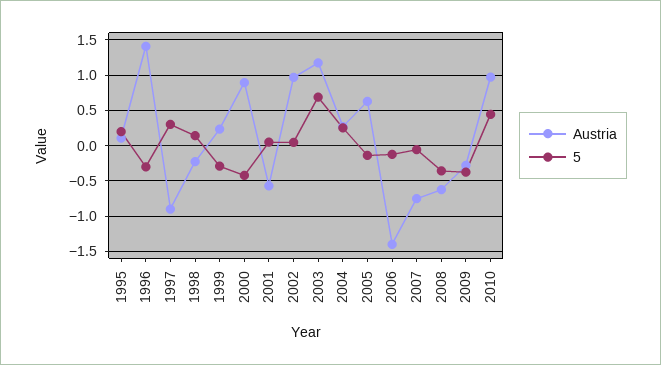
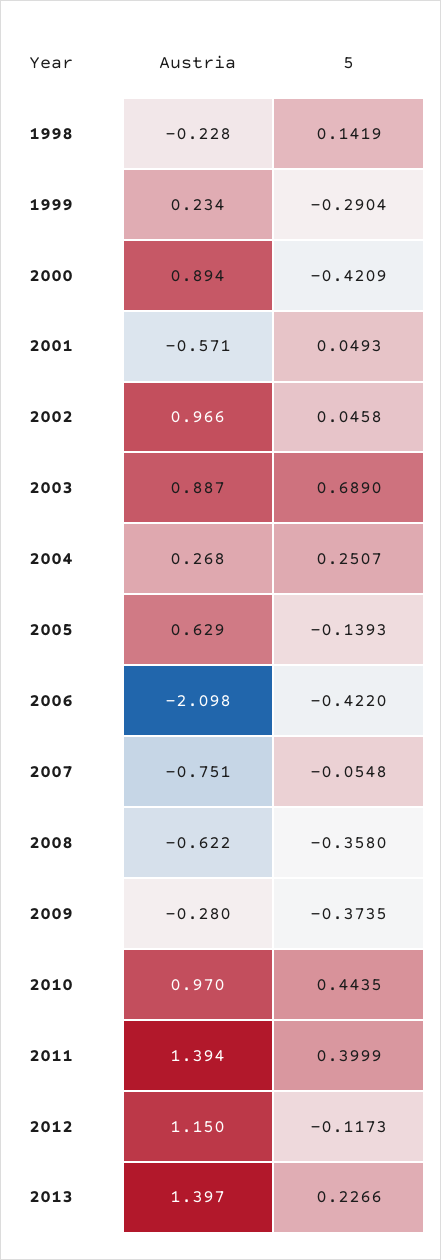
Austria, 1995: 0.1 -> none
5, 1995: 0.2 -> none
Austria, 1996: 1.4 -> none
5, 1996: -0.3 -> none
Austria, 1997: -0.9 -> none
5, 1997: 0.3 -> none
Austria, 2003: 1.2 -> 0.887
Austria, 2006: -1.4 -> -2.098
5, 2006: -0.1 -> -0.422
Austria, 2011: none -> 1.394
5, 2011: none -> 0.3999
Austria, 2012: none -> 1.15
5, 2012: none -> -0.1173
Austria, 2013: none -> 1.397
5, 2013: none -> 0.2266

